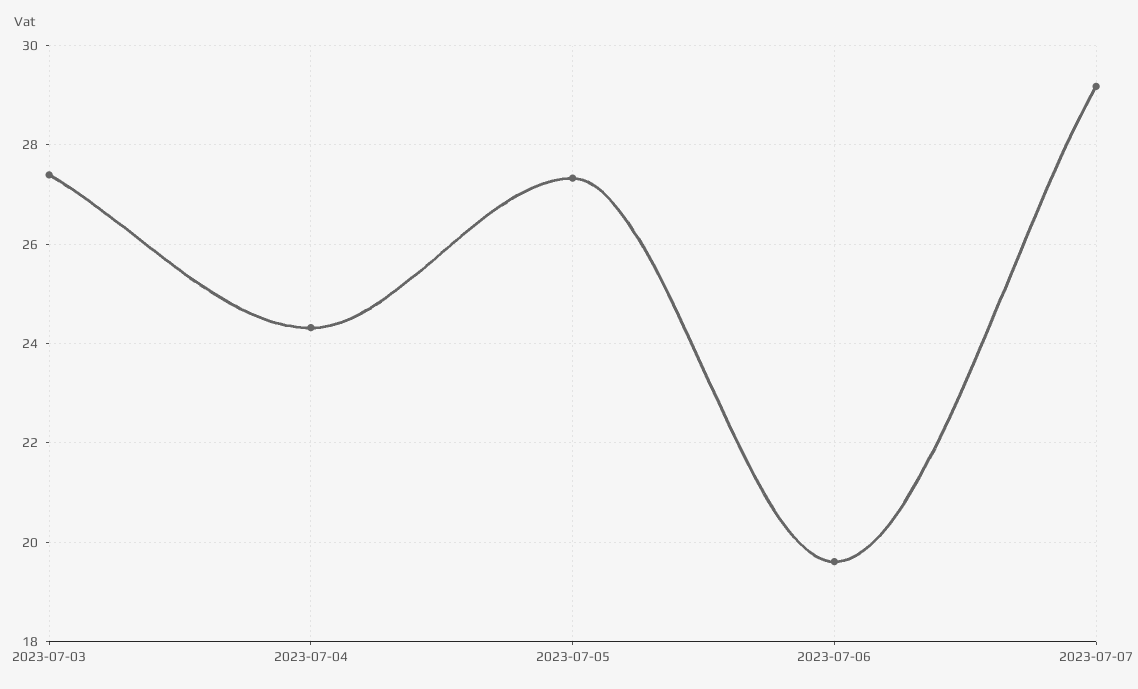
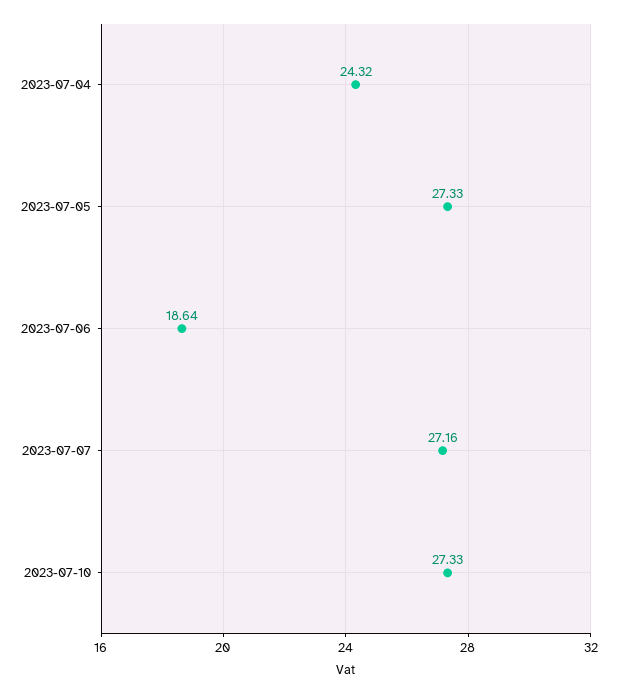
2023-07-03: 27.4 -> none
2023-07-06: 19.6 -> 18.64
2023-07-07: 29.2 -> 27.16
2023-07-10: none -> 27.33

